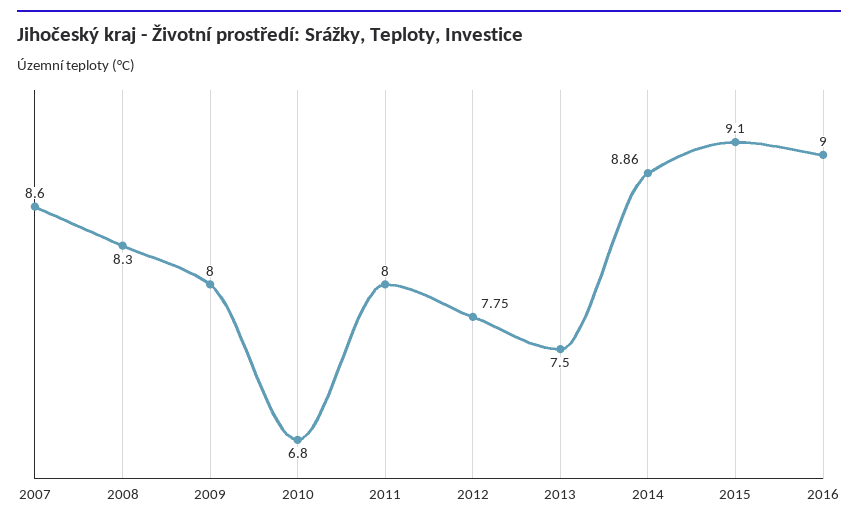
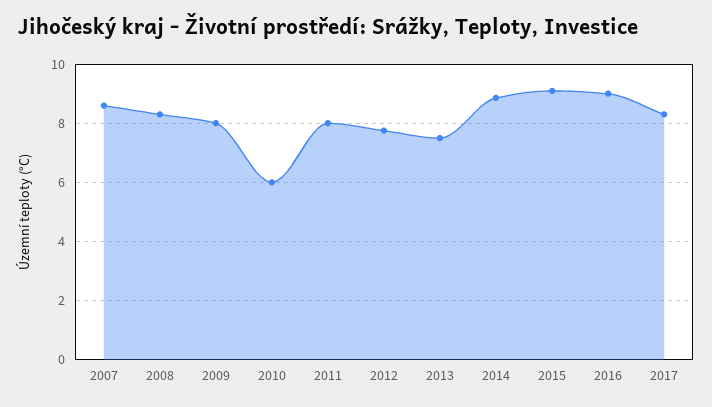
2010: 6.8 -> 6
2017: none -> 8.25

